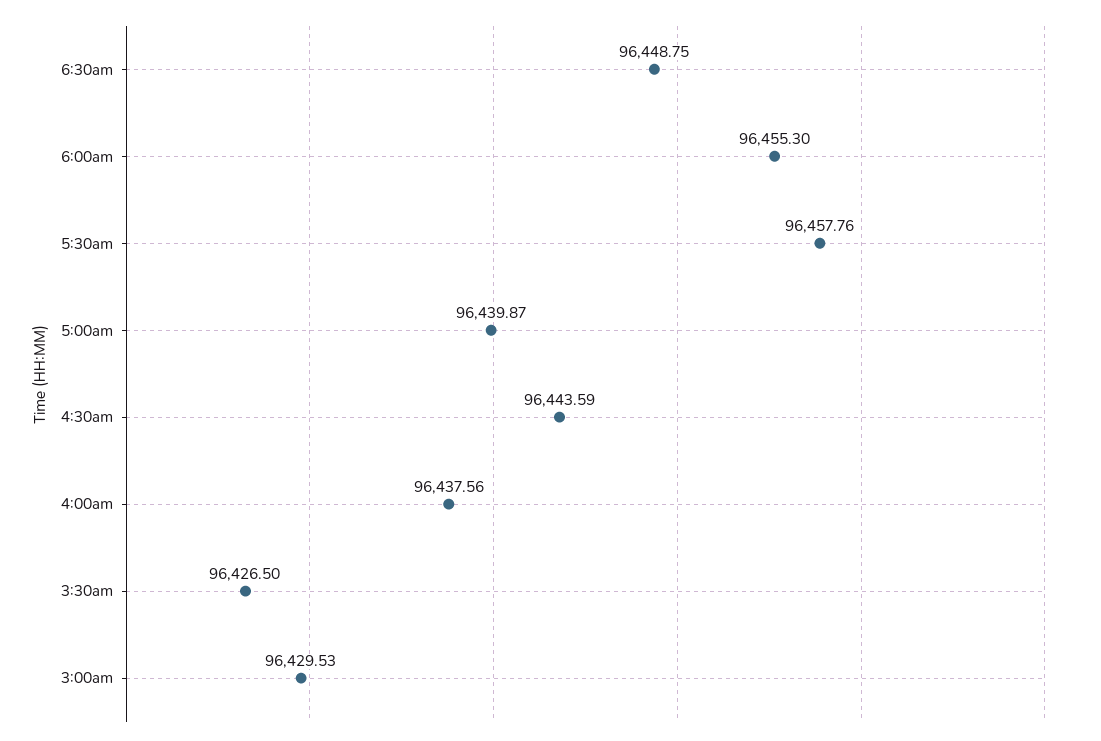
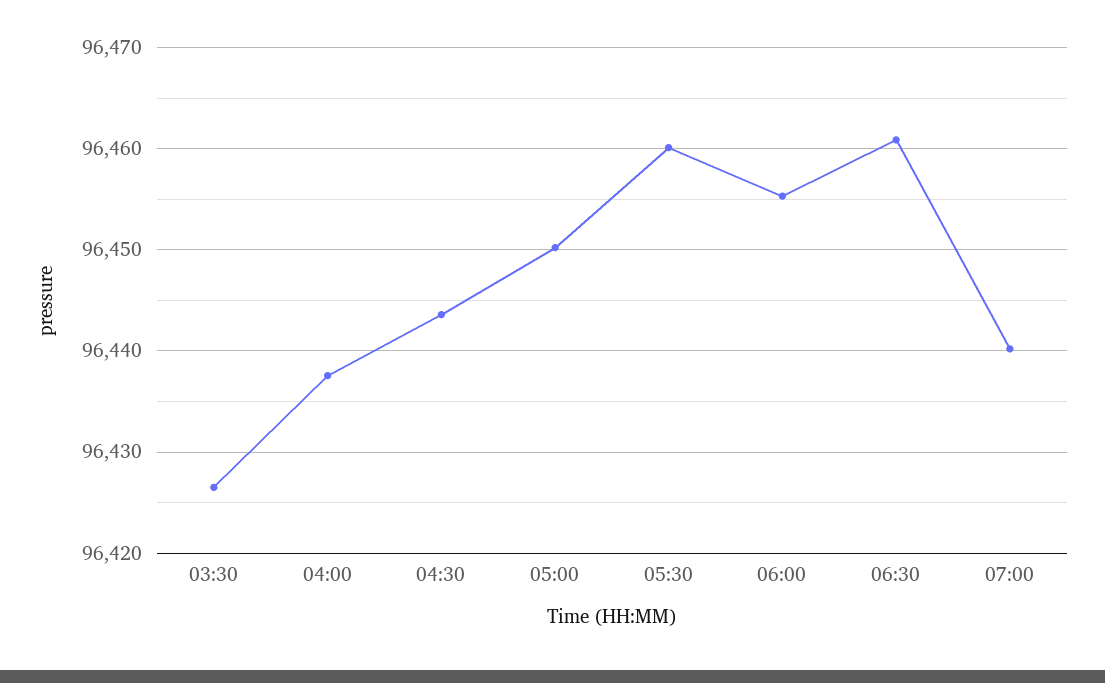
6:30am: 96448.75 -> 96461
5:30am: 96457.76 -> 96460
5:00am: 96439.87 -> 96450
3:00am: 96429.53 -> none
07:00: none -> 96440

